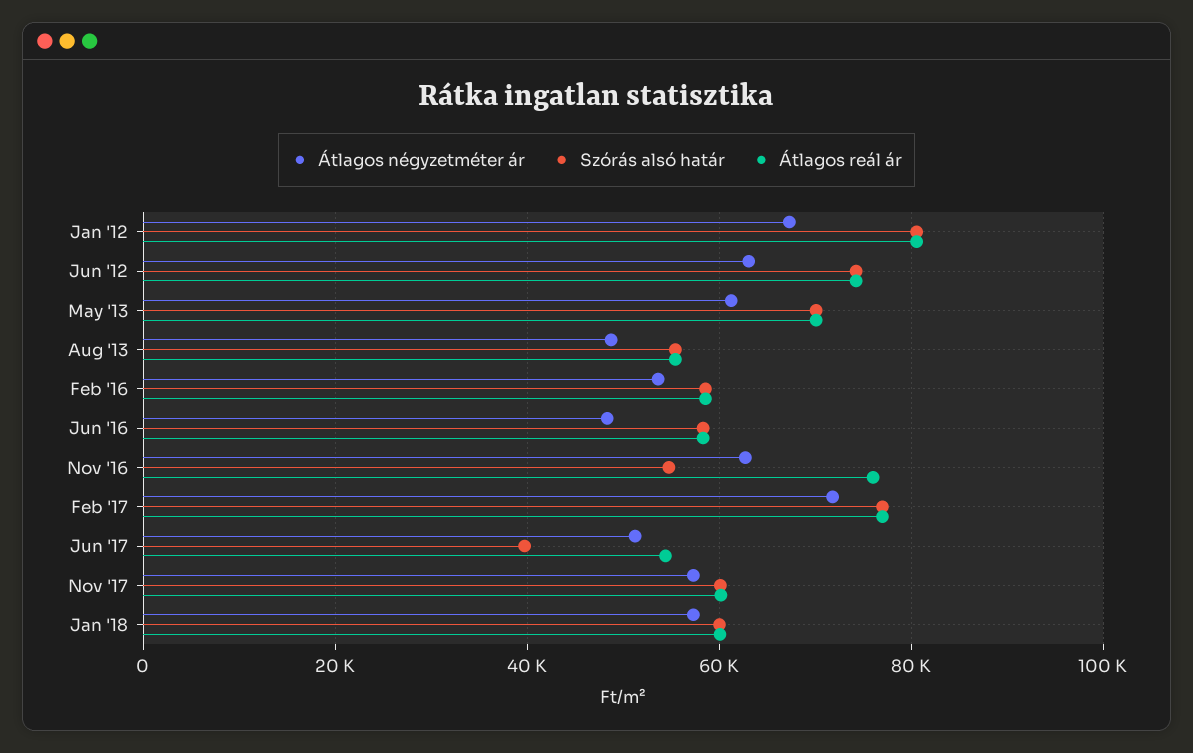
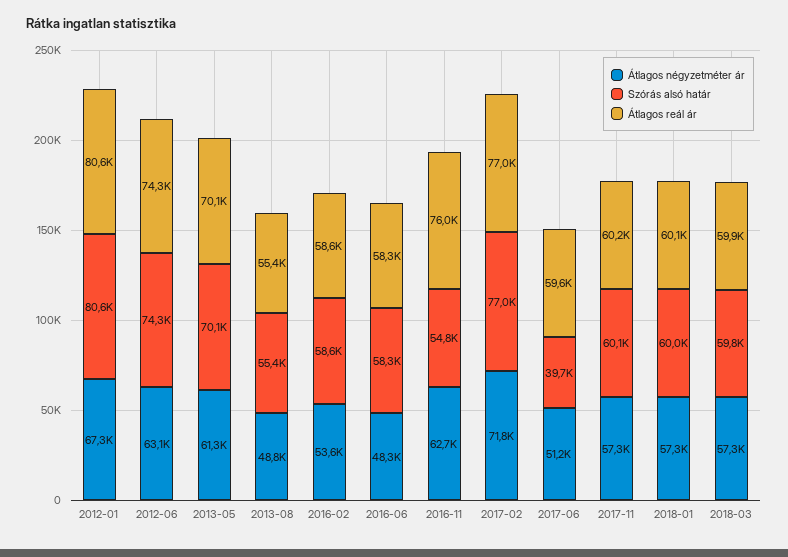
Átlagos reál ár, Jun '17: 54000 -> 59600
Átlagos négyzetméter ár, 2018-03: none -> 57300
Szórás alsó határ, 2018-03: none -> 59800
Átlagos reál ár, 2018-03: none -> 59900

